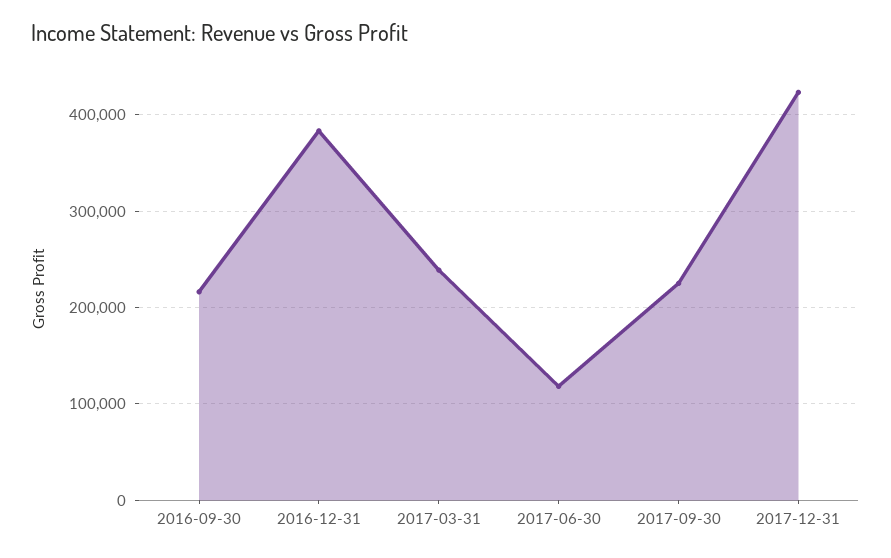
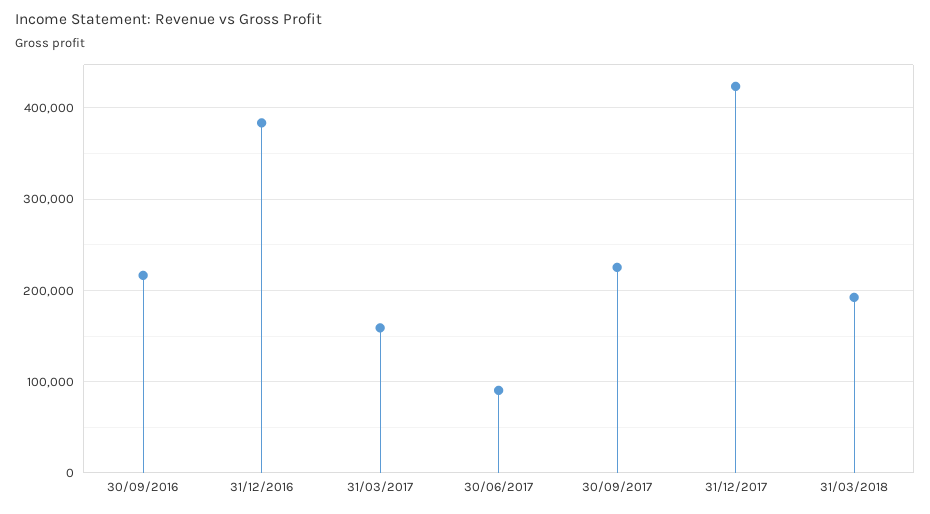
2017-03-31: 240000 -> 160000
2017-06-30: 120000 -> 90000
31/03/2018: none -> 190000

